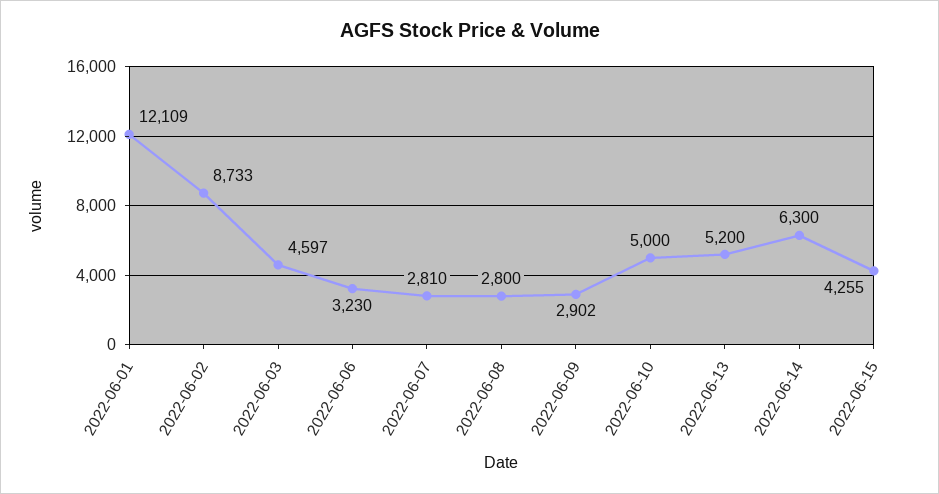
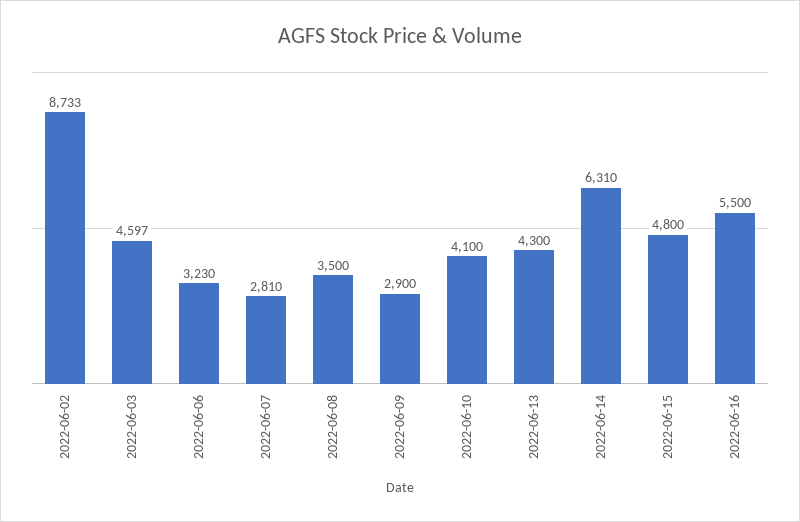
2022-06-01: 12109 -> none
2022-06-08: 2800 -> 3500
2022-06-09: 2902 -> 2900
2022-06-10: 5000 -> 4100
2022-06-13: 5200 -> 4300
2022-06-14: 6300 -> 6310
2022-06-15: 4255 -> 4800
2022-06-16: none -> 5500

